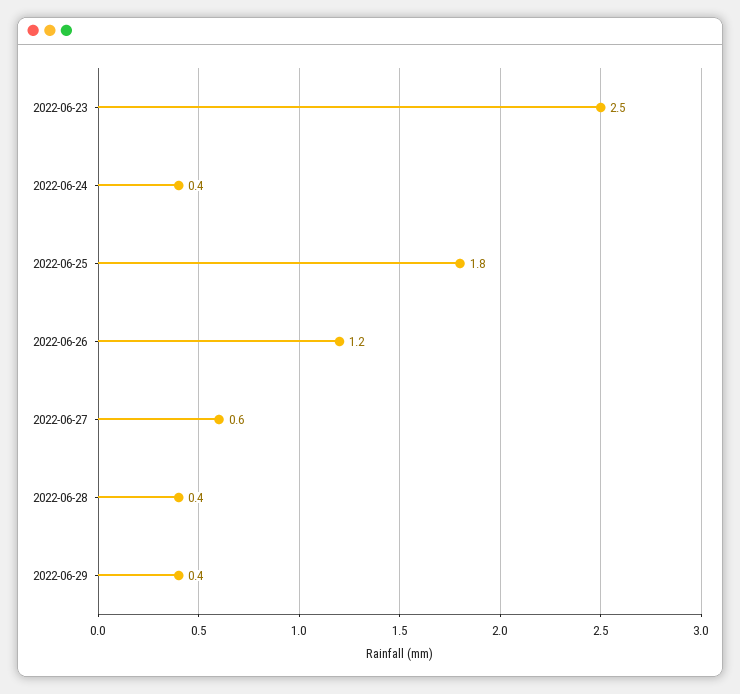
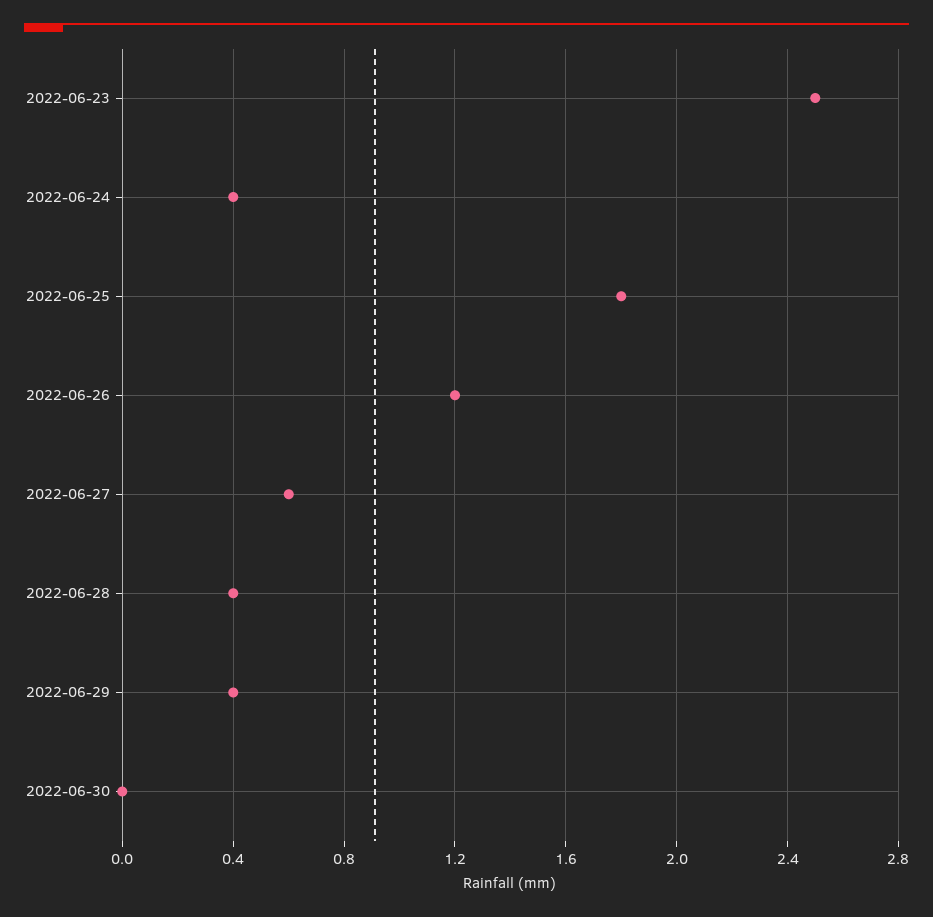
2022-06-30: none -> 0

